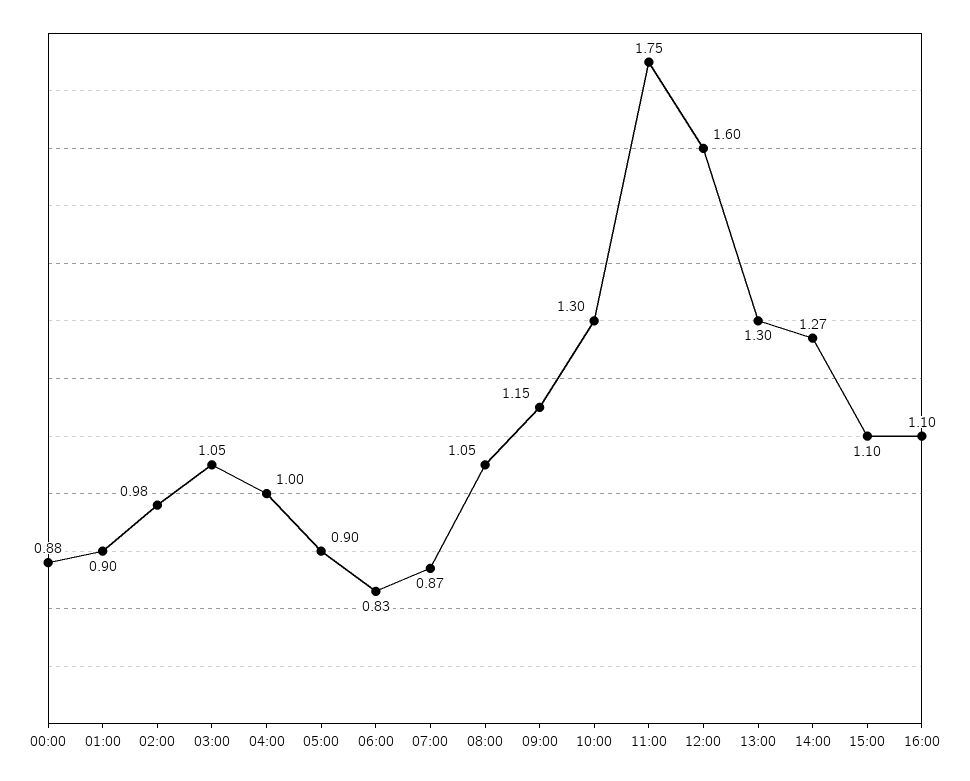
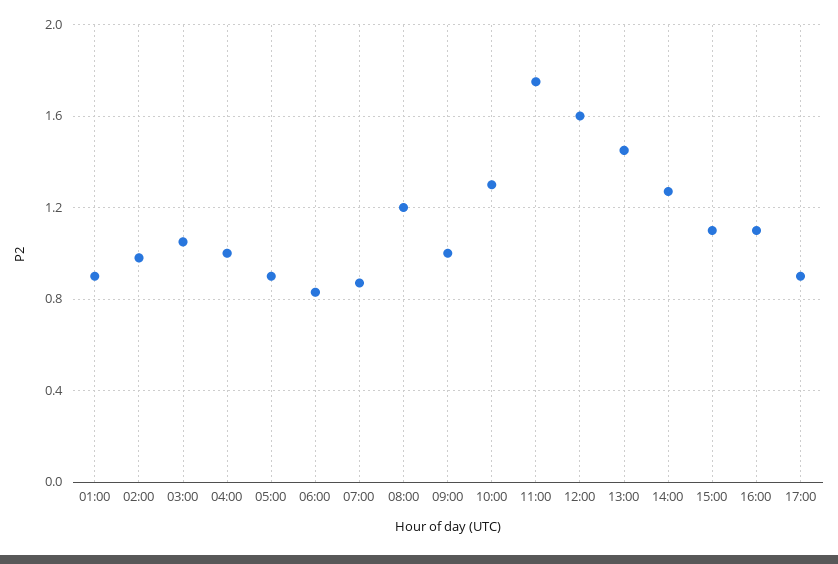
00:00: 0.88 -> none
08:00: 1.05 -> 1.2
09:00: 1.15 -> 1
13:00: 1.3 -> 1.45
17:00: none -> 0.9

